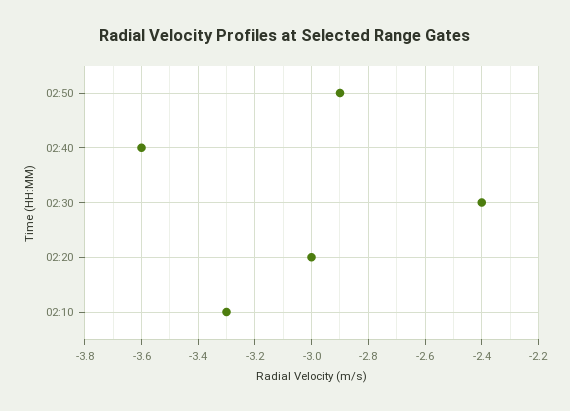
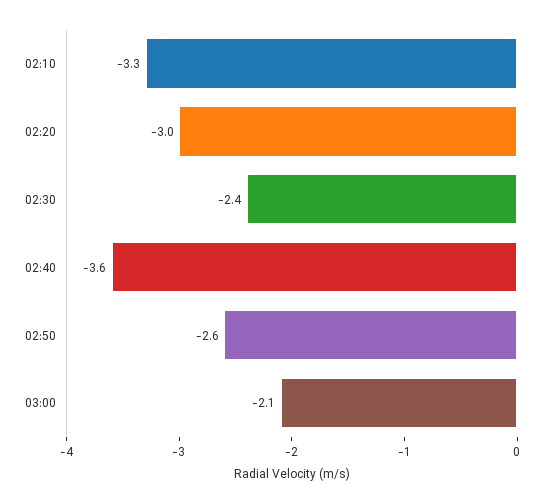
02:50: -2.9 -> -2.6
03:00: none -> -2.1

